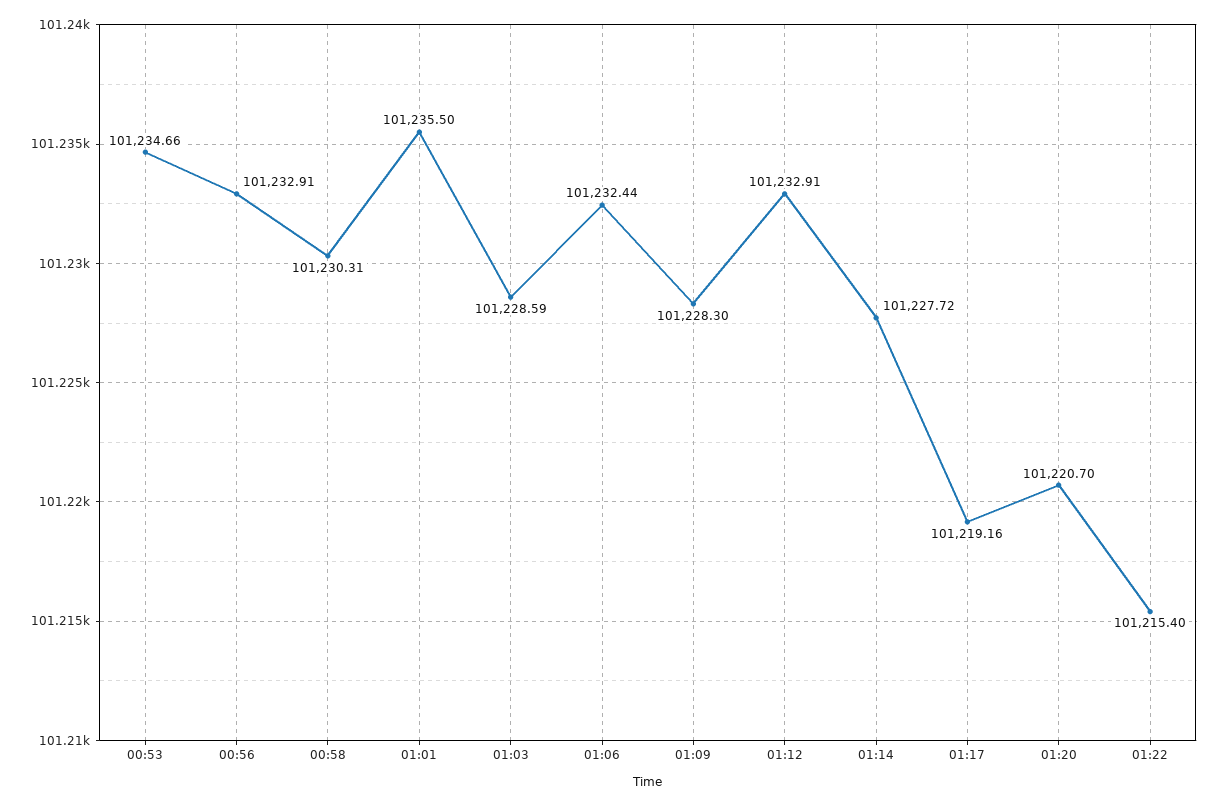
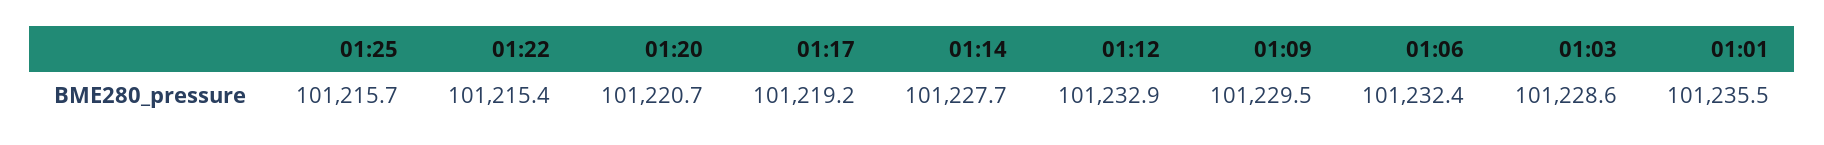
00:53: 101234.66 -> none
00:56: 101232.91 -> none
00:58: 101230.31 -> none
01:09: 101228.3 -> 101229.5
01:25: none -> 101215.7

